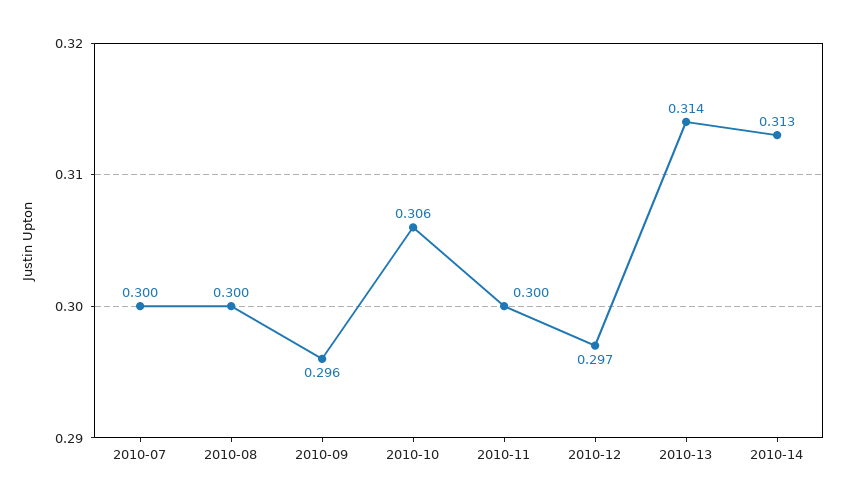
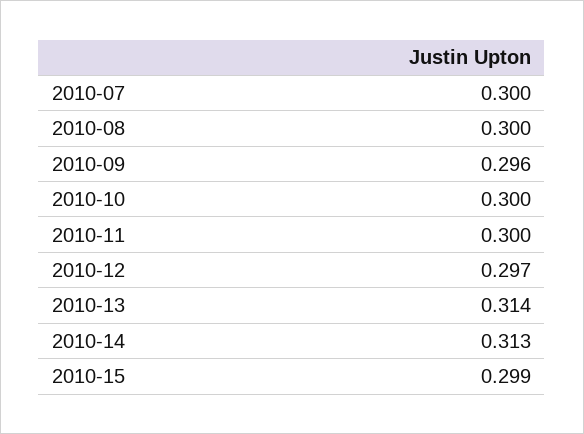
2010-10: 0.306 -> 0.3
2010-15: none -> 0.299

